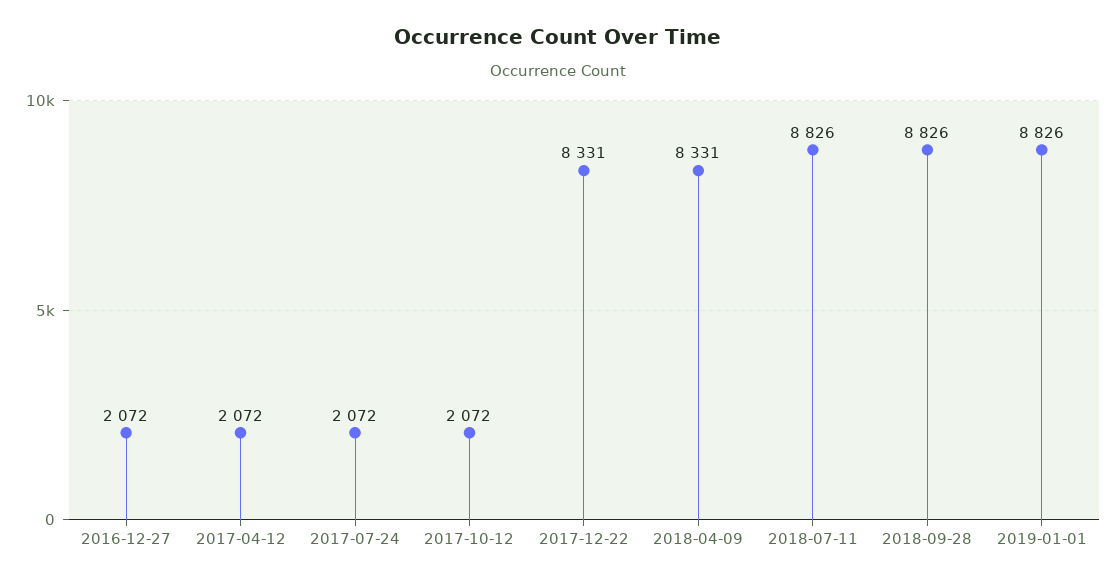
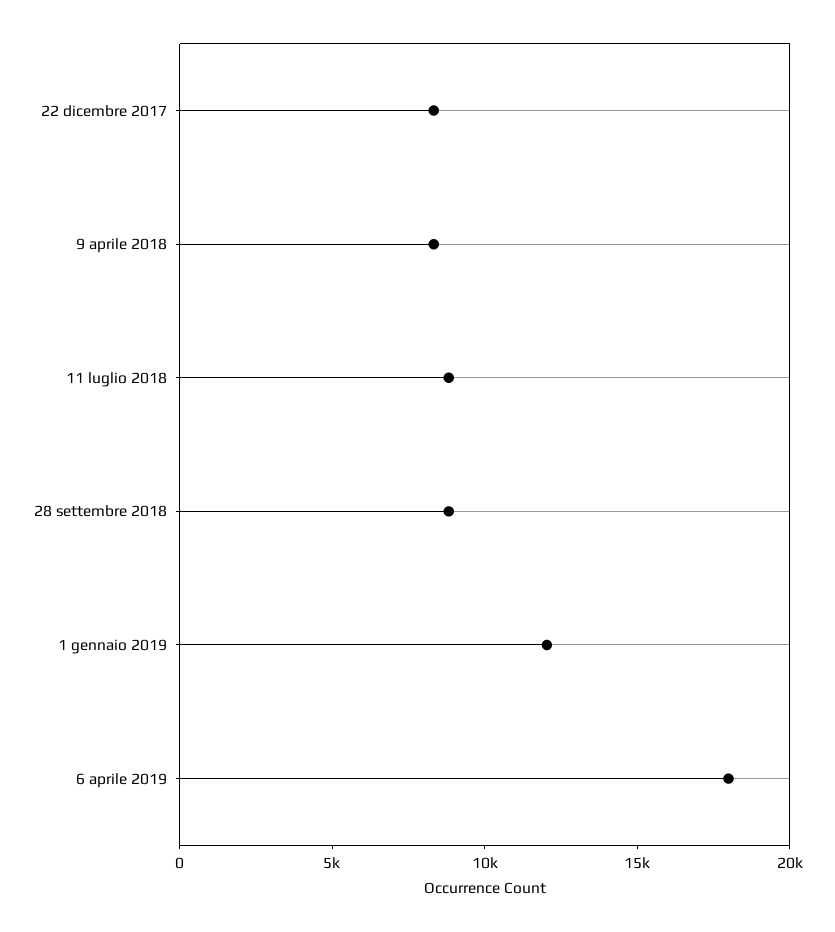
2016-12-27: 2072 -> none
2017-04-12: 2072 -> none
2017-07-24: 2072 -> none
2017-10-12: 2072 -> none
2019-01-01: 8826 -> 12000
6 aprile 2019: none -> 18000

